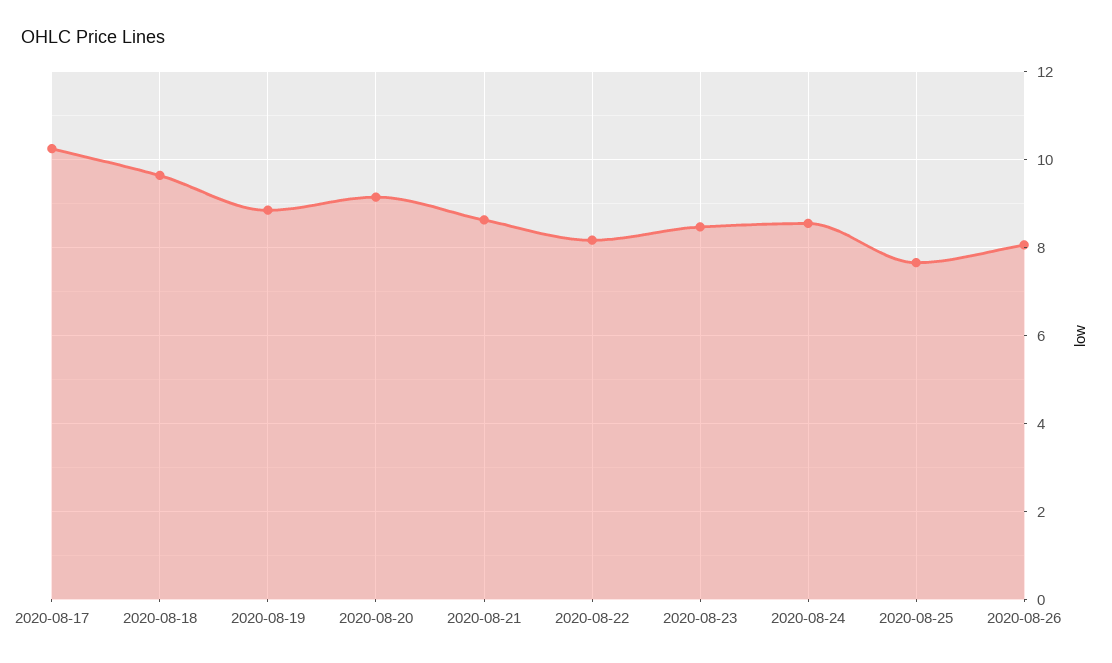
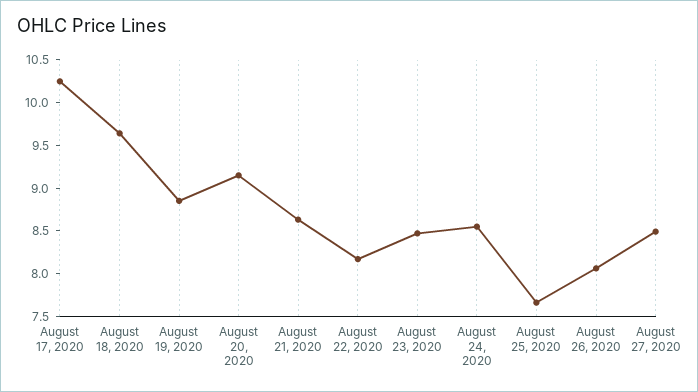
August 27, 2020: none -> 8.5

